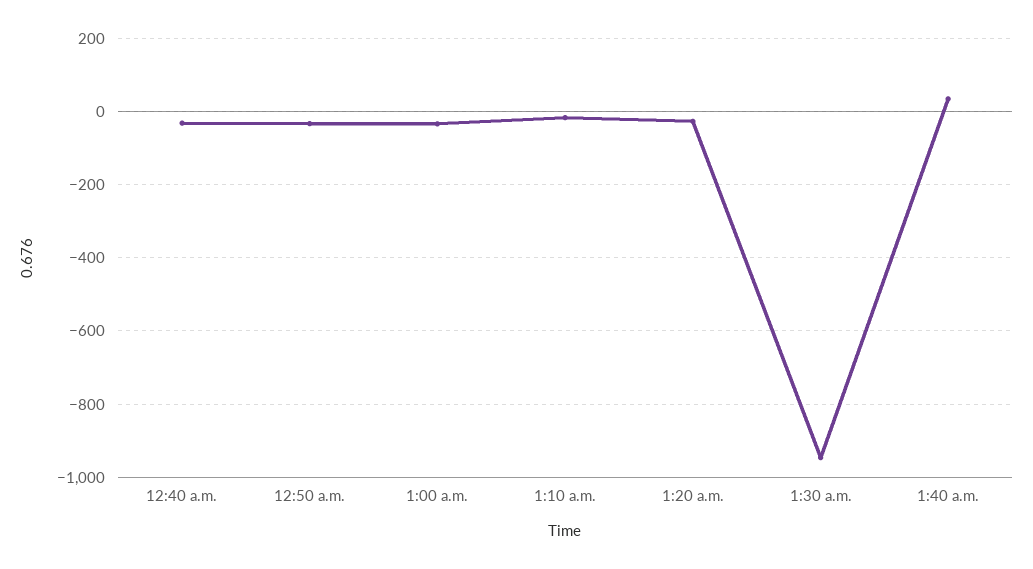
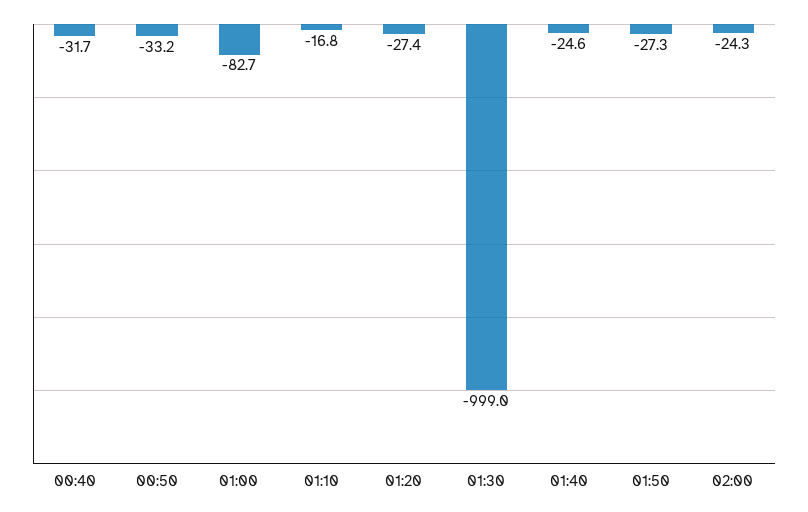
1:00 a.m.: -40 -> -82.7
1:30 a.m.: -940 -> -999
1:40 a.m.: 40 -> -24.6
01:50: none -> -27.3
02:00: none -> -24.3

